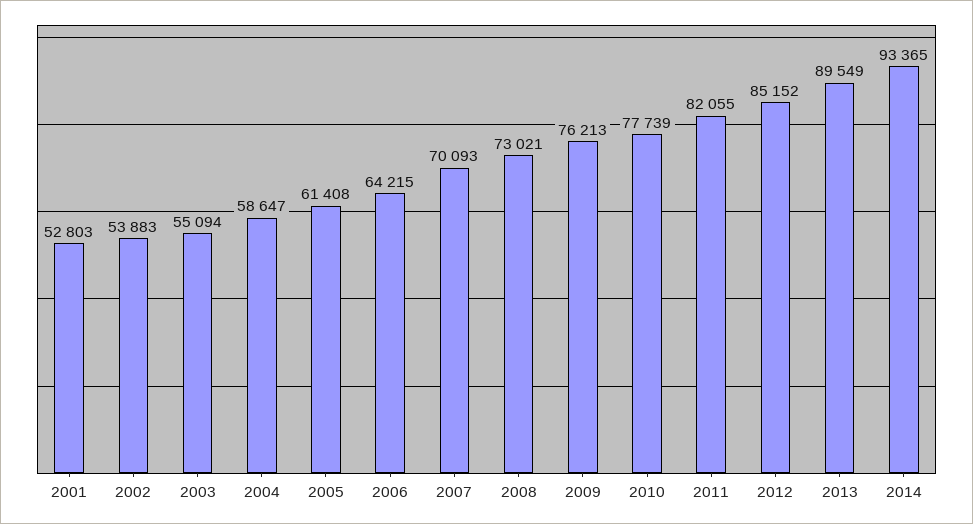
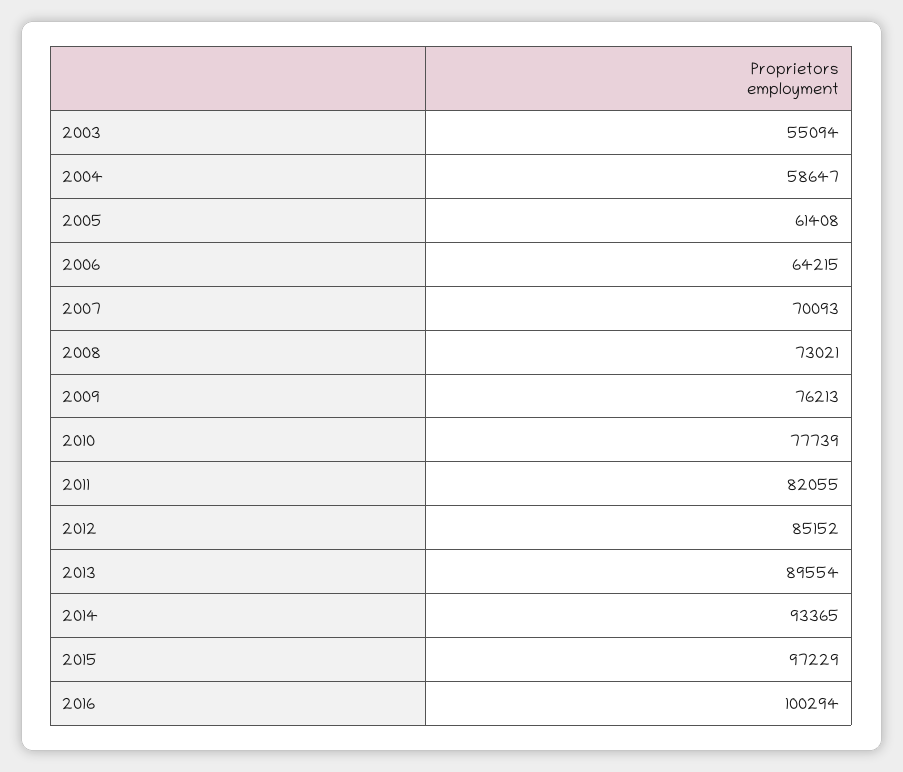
2001: 52803 -> none
2002: 53883 -> none
2013: 89549 -> 89554
2015: none -> 97229
2016: none -> 100294

